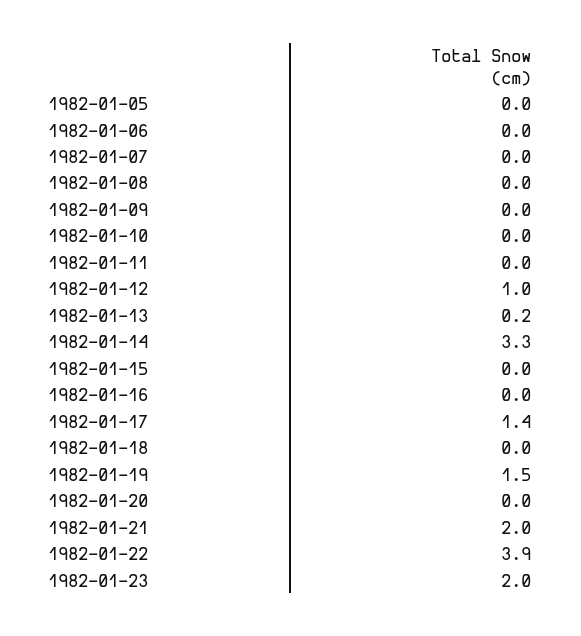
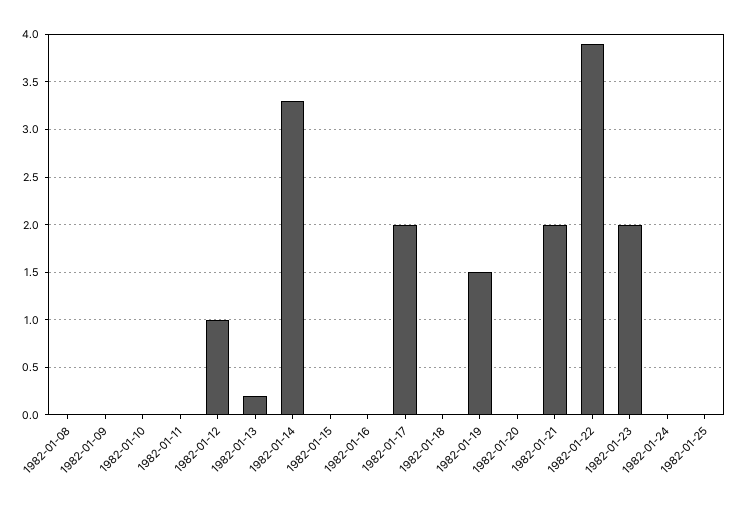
1982-01-05: 0 -> none
1982-01-06: 0 -> none
1982-01-07: 0 -> none
1982-01-17: 1.4 -> 2
1982-01-24: none -> 0
1982-01-25: none -> 0

